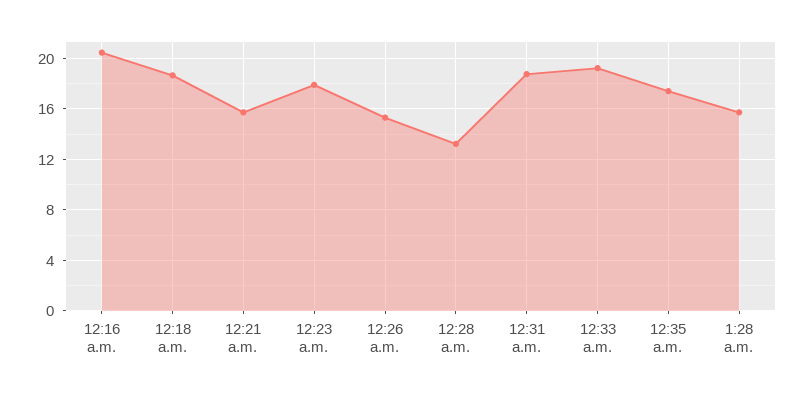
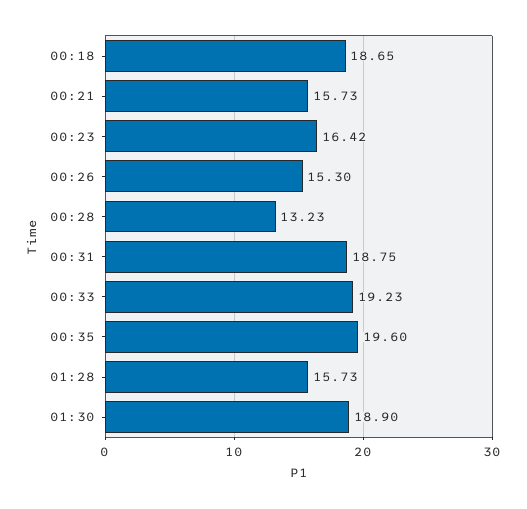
12:16 a.m.: 20.5 -> none
12:23 a.m.: 18 -> 16.42
12:35 a.m.: 17.5 -> 19.6
01:30: none -> 18.9

